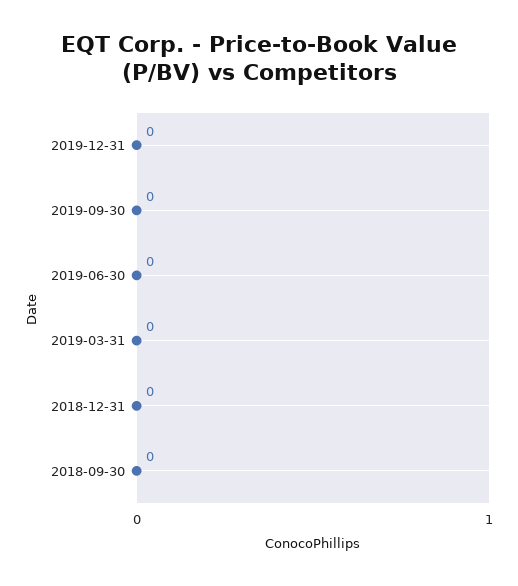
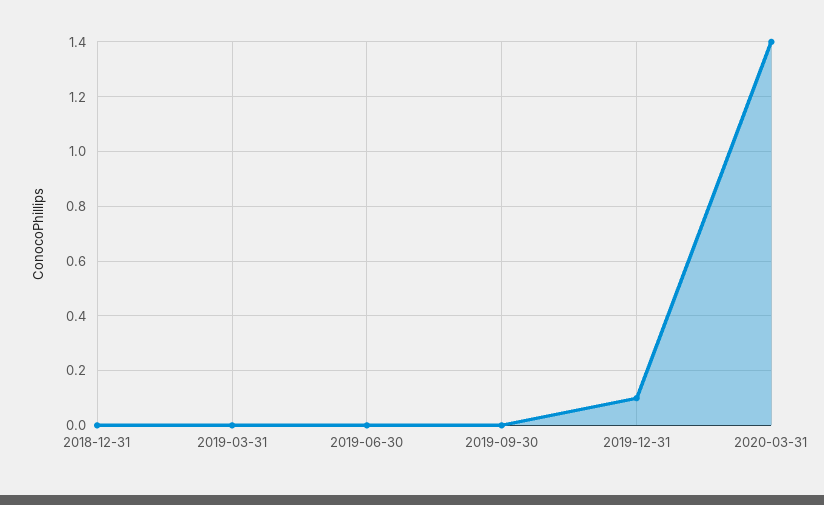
2019-12-31: 0 -> 0.1
2018-09-30: 0 -> none
2020-03-31: none -> 1.4

